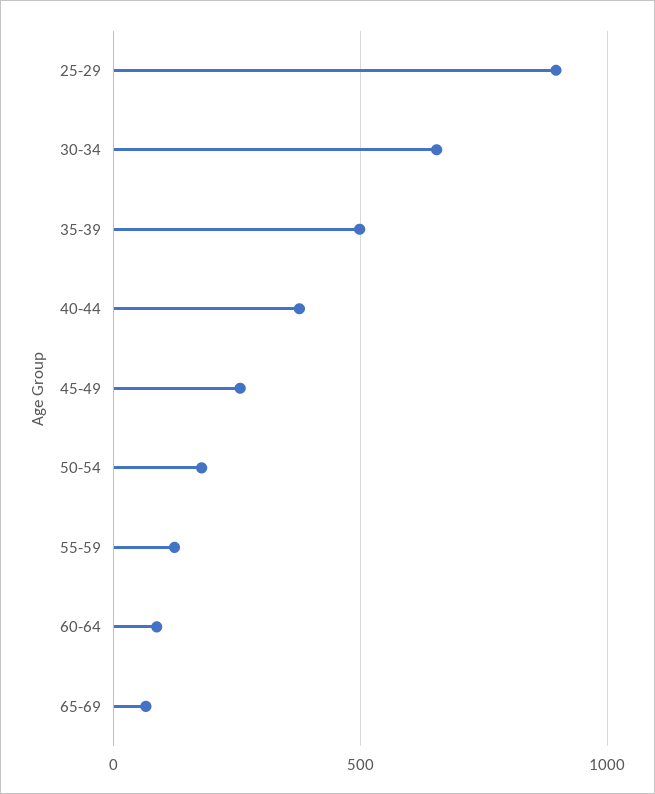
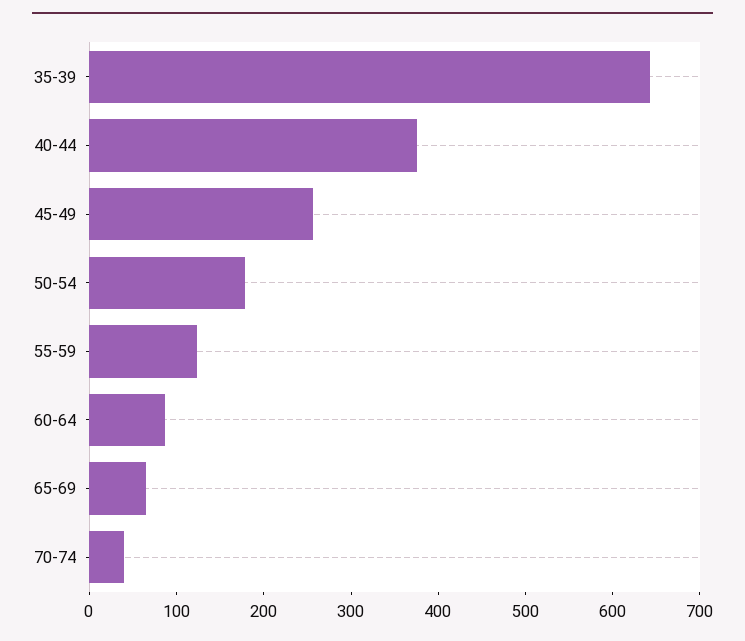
25-29: 900 -> none
30-34: 650 -> none
35-39: 500 -> 640
70-74: none -> 40

